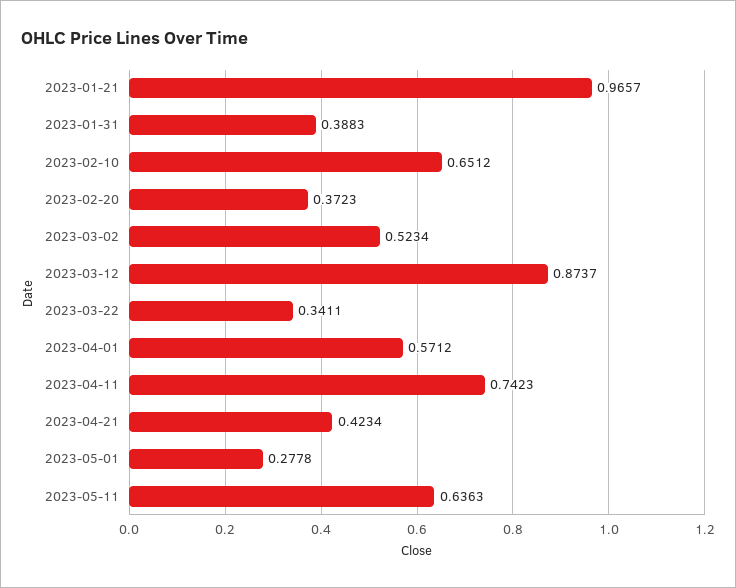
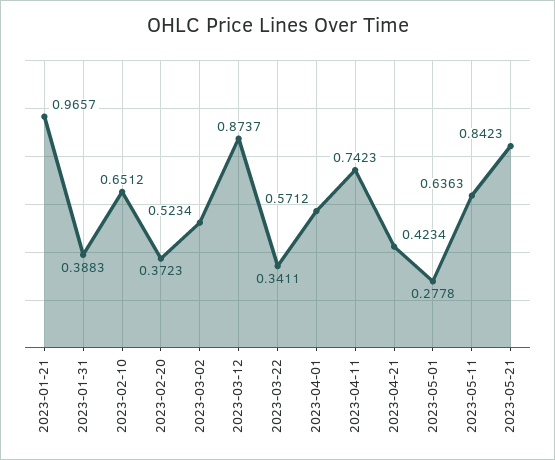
2023-05-21: none -> 0.8423

